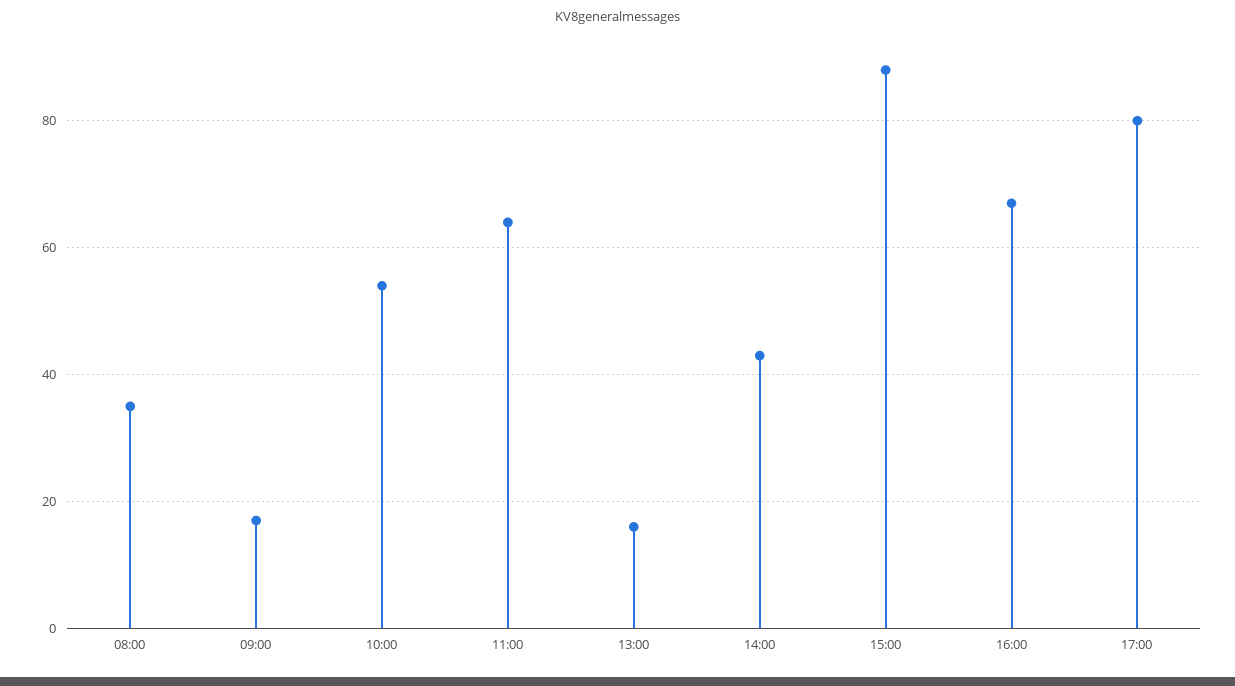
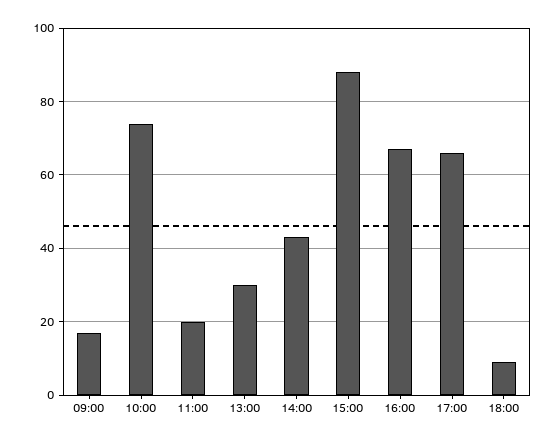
08:00: 35 -> none
10:00: 55 -> 75
11:00: 65 -> 20
13:00: 15 -> 30
17:00: 80 -> 65
18:00: none -> 10

